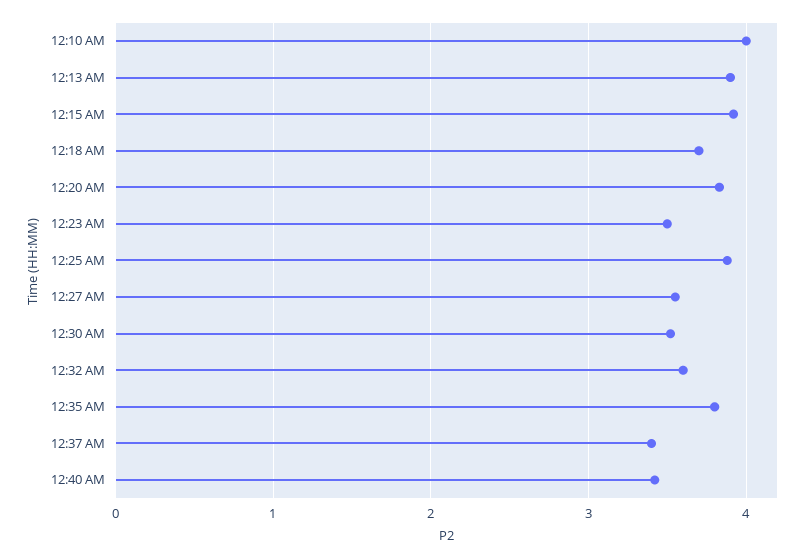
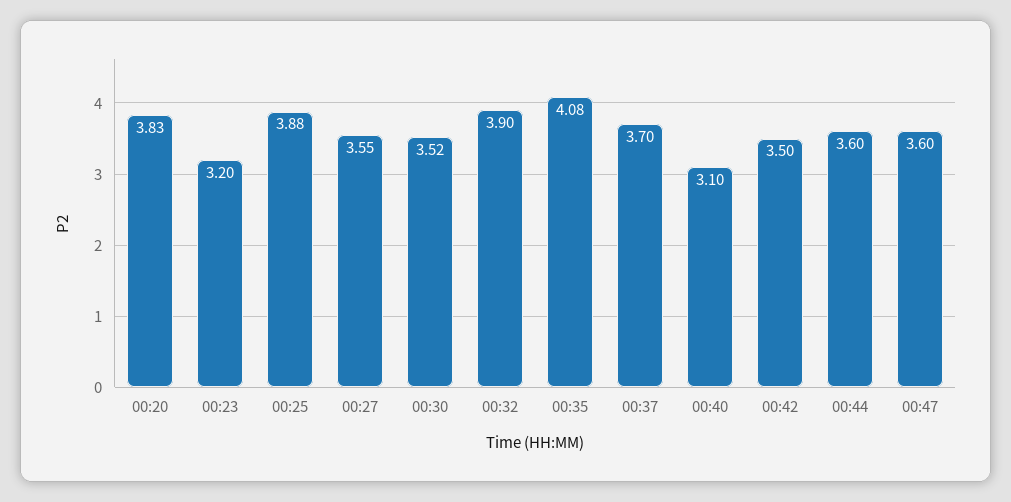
12:10 AM: 4 -> none
12:13 AM: 3.9 -> none
12:15 AM: 3.9 -> none
12:18 AM: 3.7 -> none
12:23 AM: 3.5 -> 3.2
12:32 AM: 3.6 -> 3.9
12:35 AM: 3.8 -> 4.08
12:37 AM: 3.4 -> 3.7
12:40 AM: 3.4 -> 3.1
00:42: none -> 3.5
00:44: none -> 3.6
00:47: none -> 3.6

